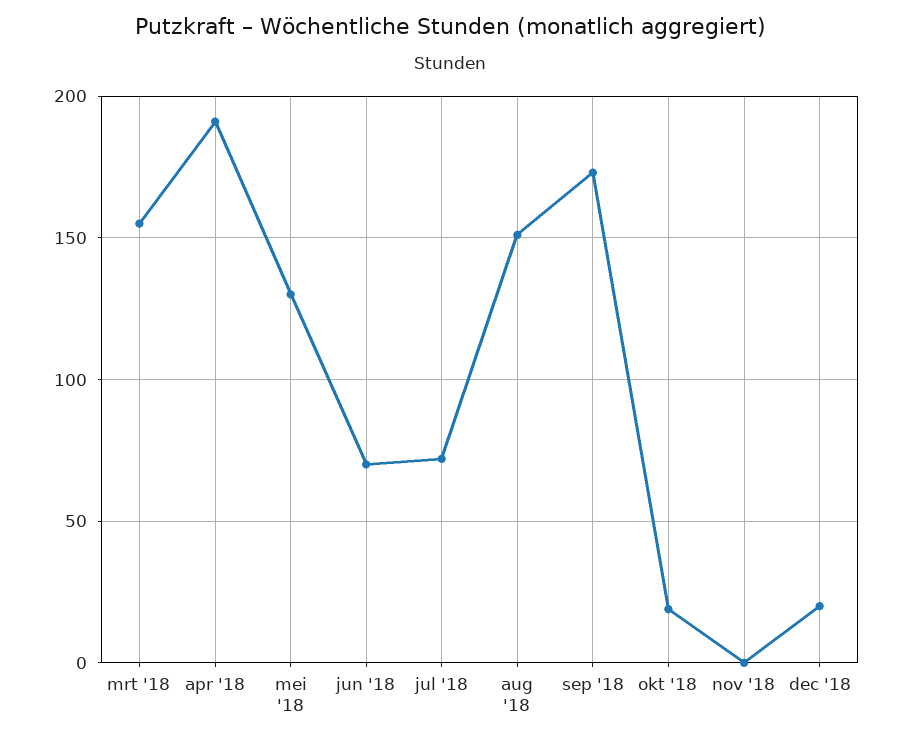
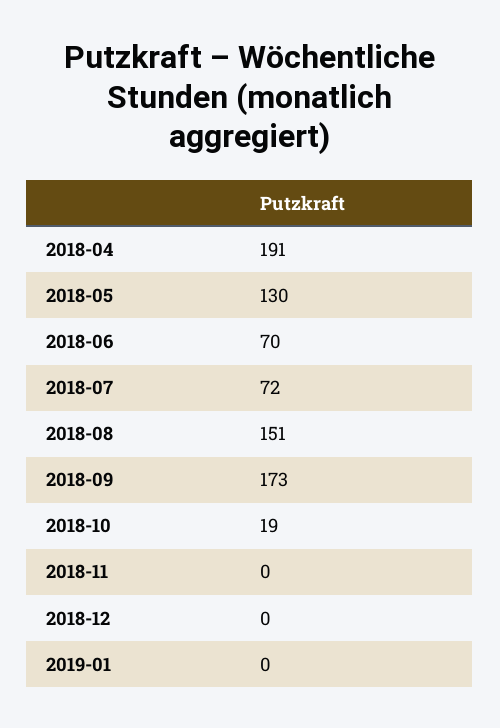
mrt '18: 155 -> none
dec '18: 20 -> 0
2019-01: none -> 0

